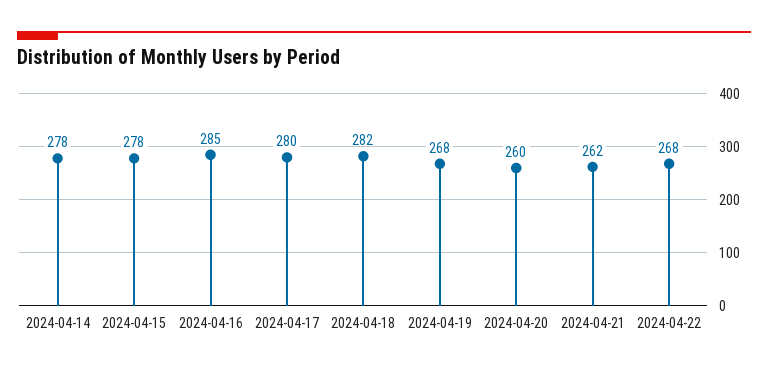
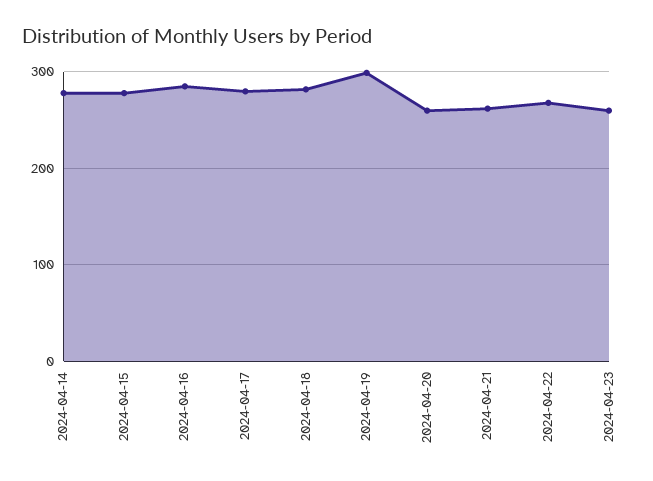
2024-04-19: 268 -> 300
2024-04-23: none -> 260

